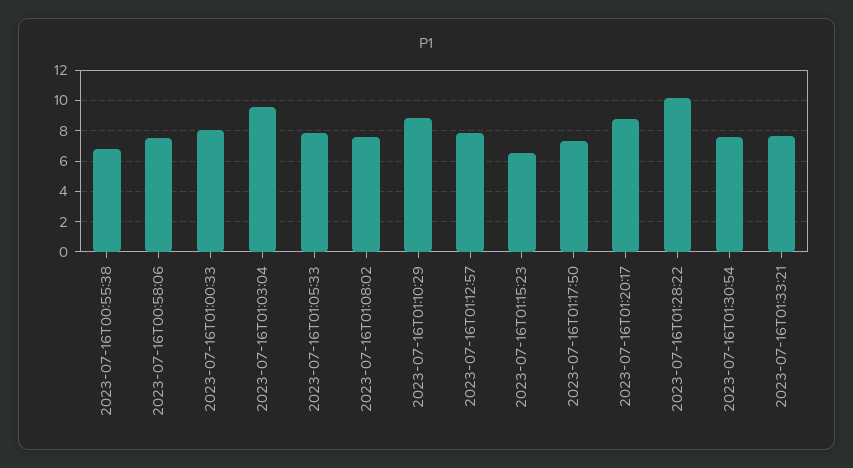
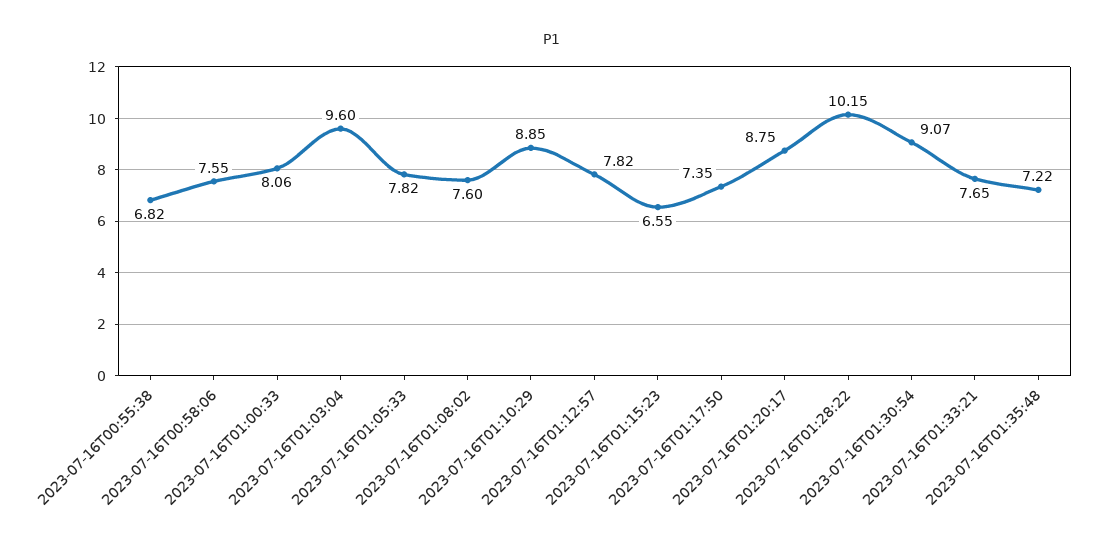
2023-07-16T01:30:54: 7.5 -> 9.07
2023-07-16T01:35:48: none -> 7.22

